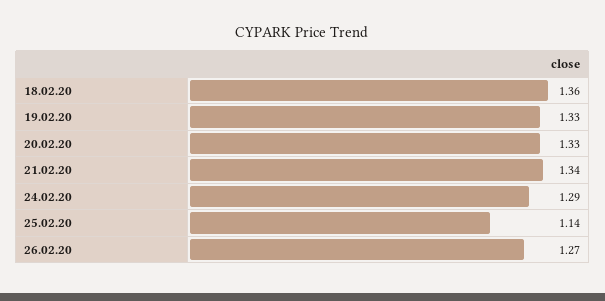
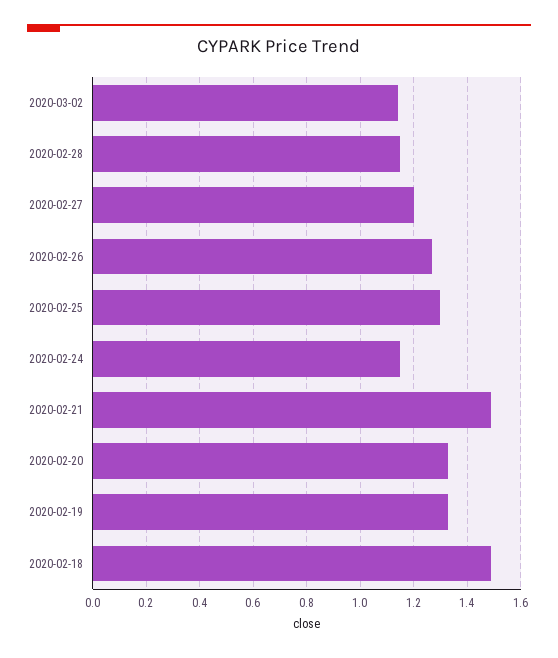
18.02.20: 1.36 -> 1.5
21.02.20: 1.34 -> 1.5
24.02.20: 1.29 -> 1.15
25.02.20: 1.14 -> 1.3
2020-03-02: none -> 1.15
2020-02-28: none -> 1.15
2020-02-27: none -> 1.2

